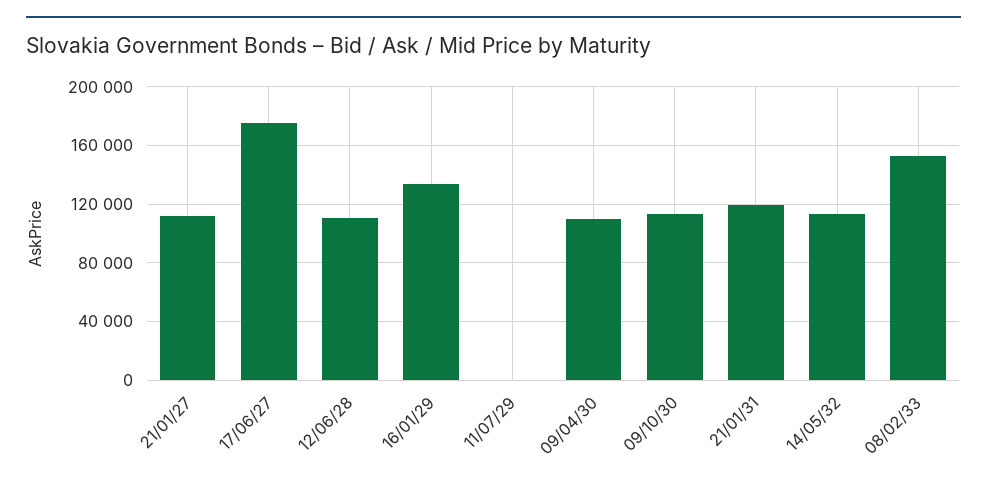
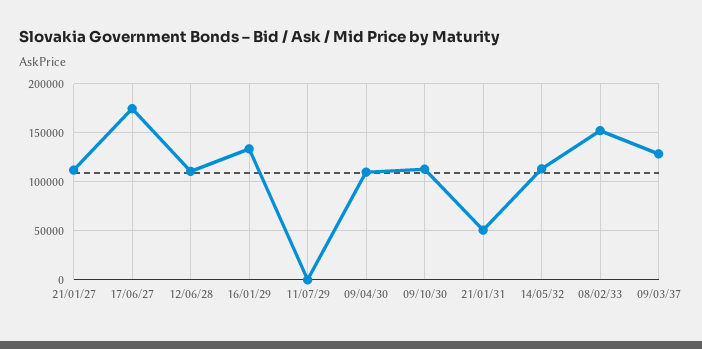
21/01/31: 120000 -> 50000
09/03/37: none -> 130000

